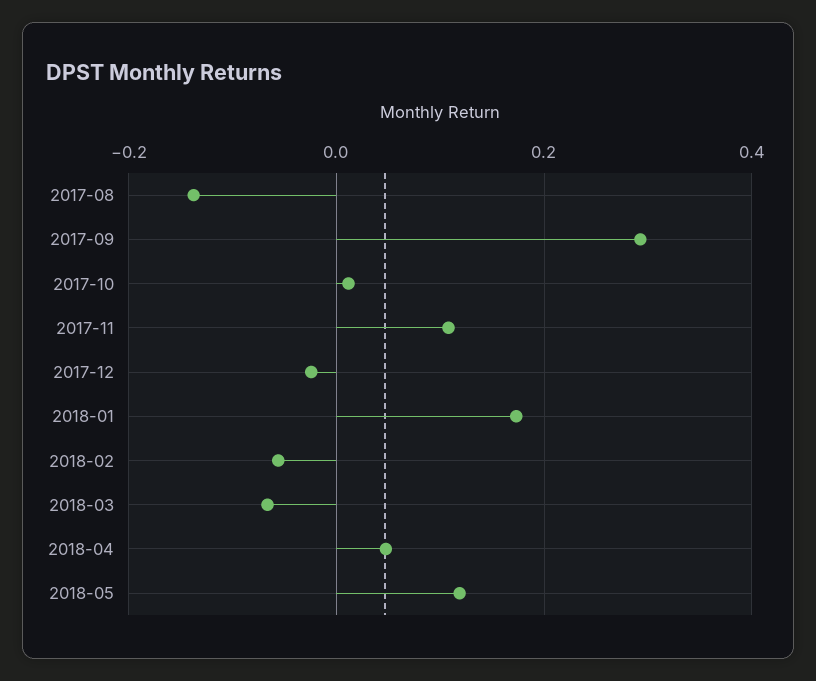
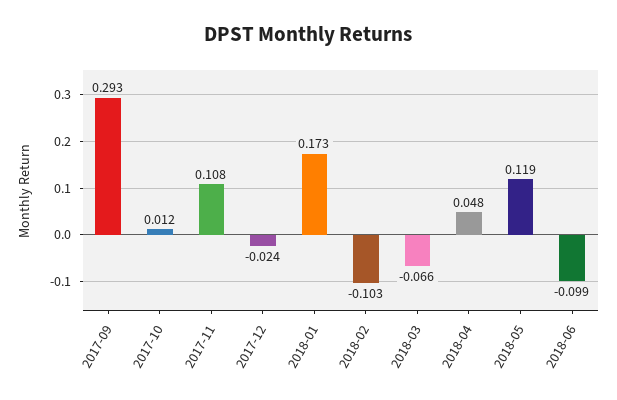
2017-08: -0.14 -> none
2018-02: -0.06 -> -0.103
2018-06: none -> -0.099

